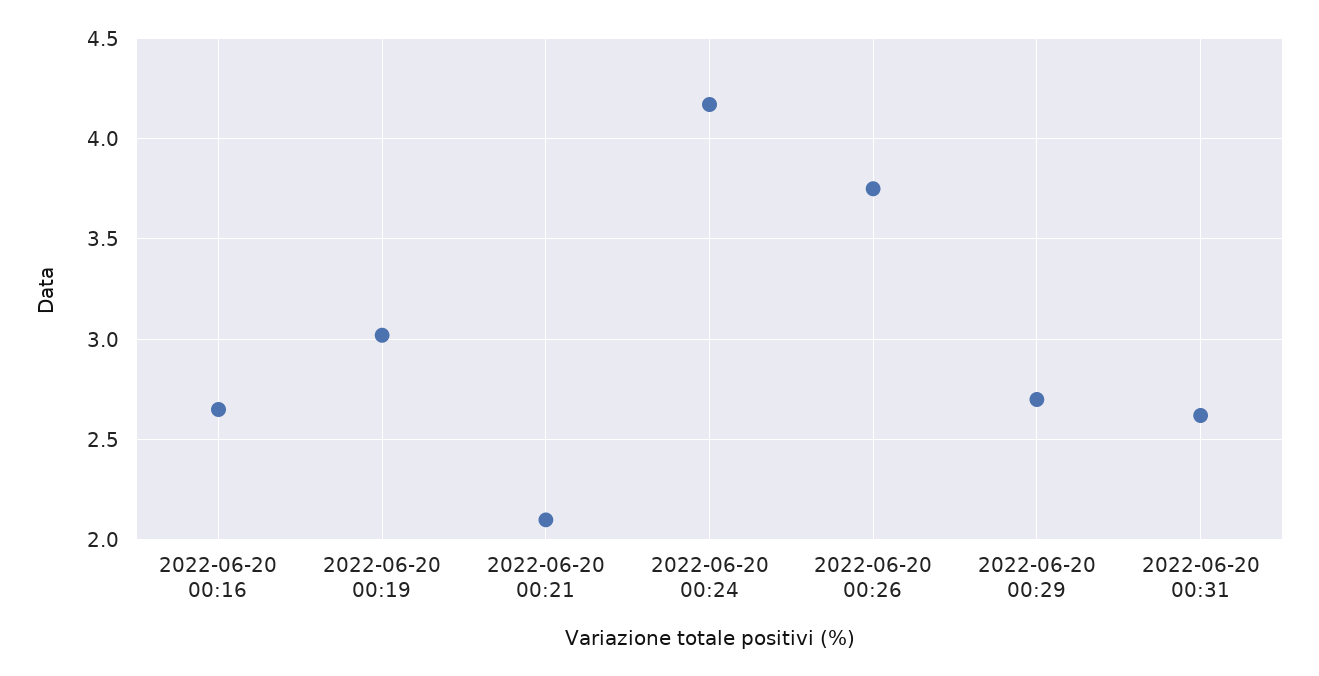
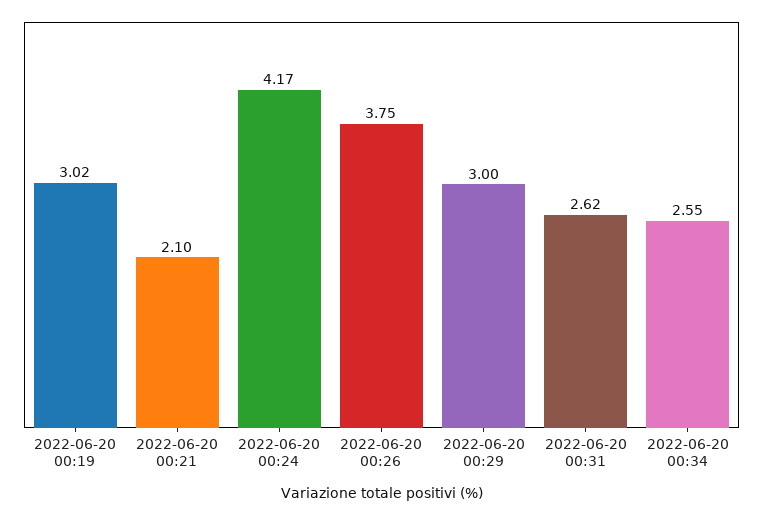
2022-06-20 00:16: 2.65 -> none
2022-06-20 00:29: 2.7 -> 3
2022-06-20 00:34: none -> 2.55

